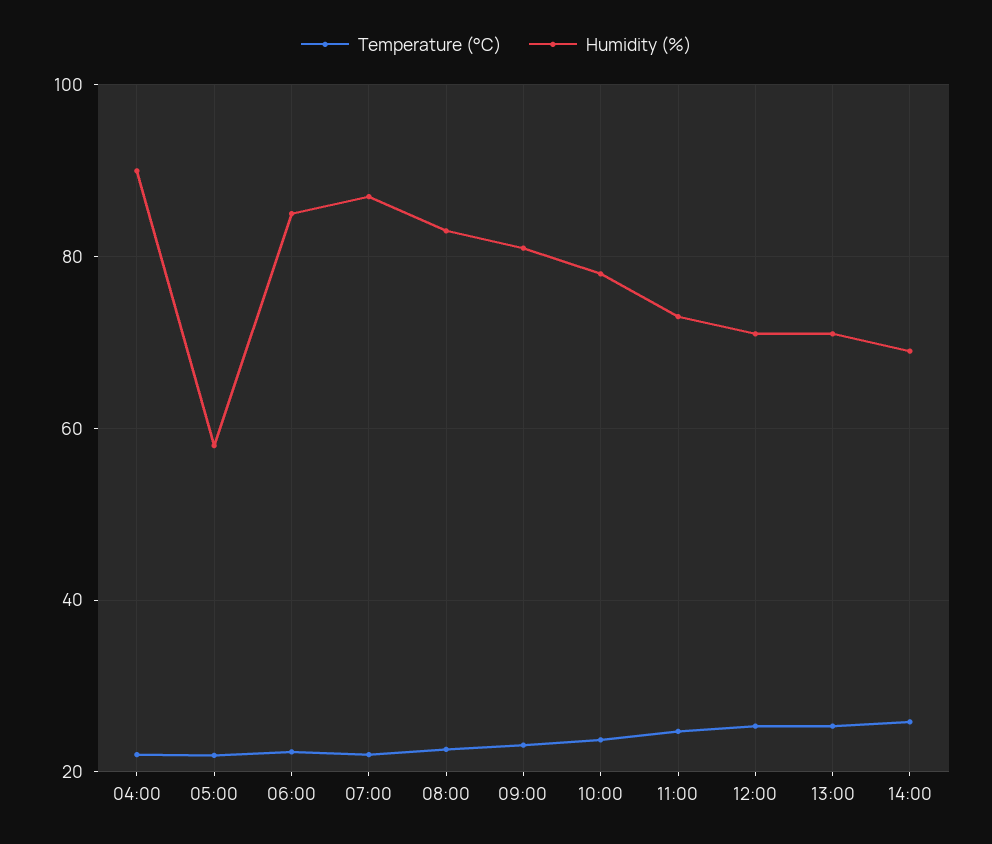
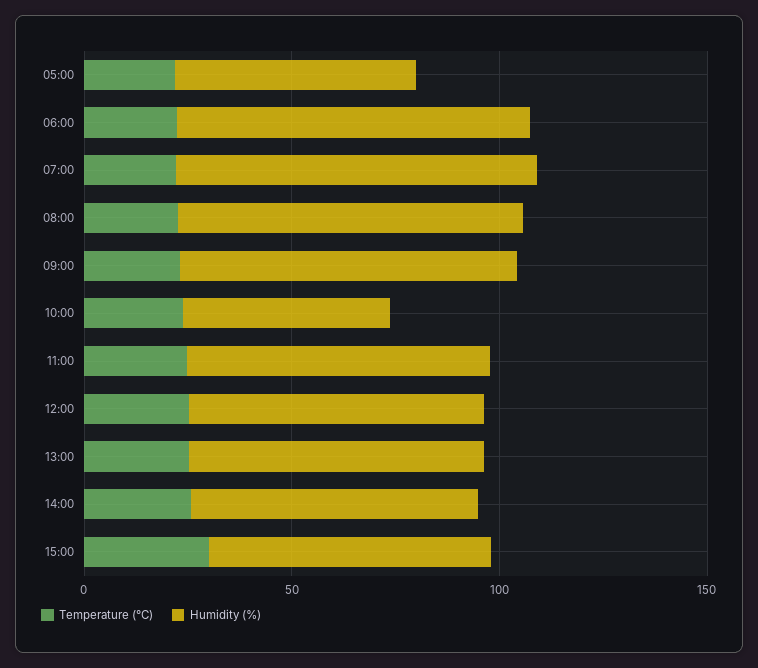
Temperature (°C), 04:00: 22 -> none
Humidity (%), 04:00: 90 -> none
Humidity (%), 10:00: 78 -> 50
Temperature (°C), 15:00: none -> 30
Humidity (%), 15:00: none -> 70

